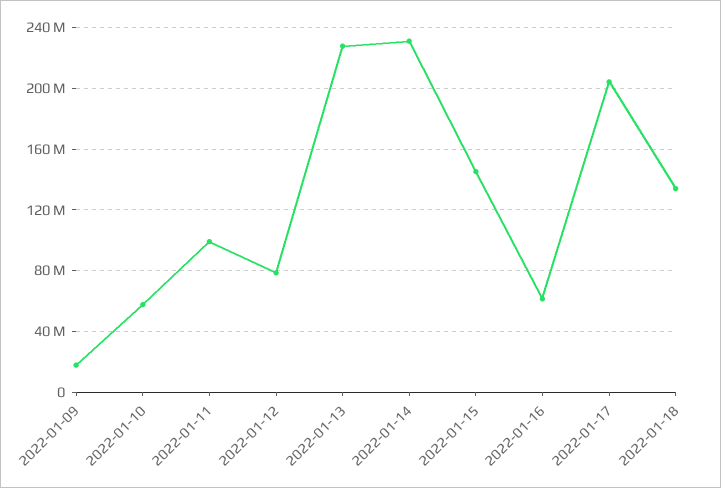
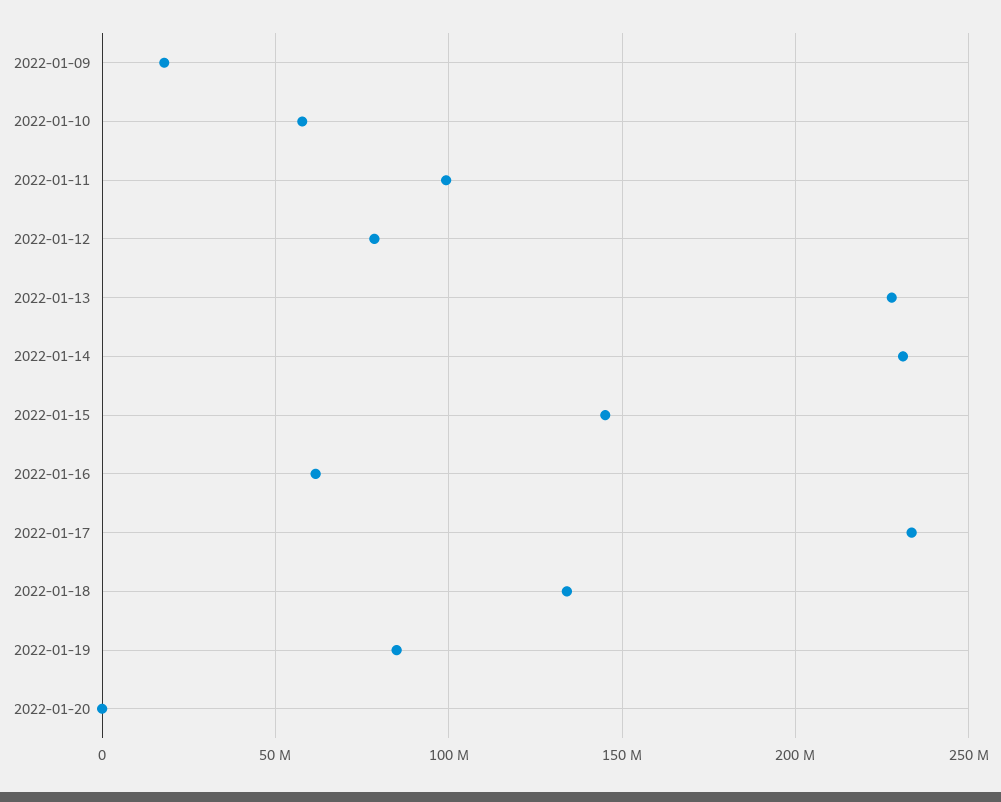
2022-01-17: 205000000 -> 235000000
2022-01-19: none -> 85000000
2022-01-20: none -> 0

